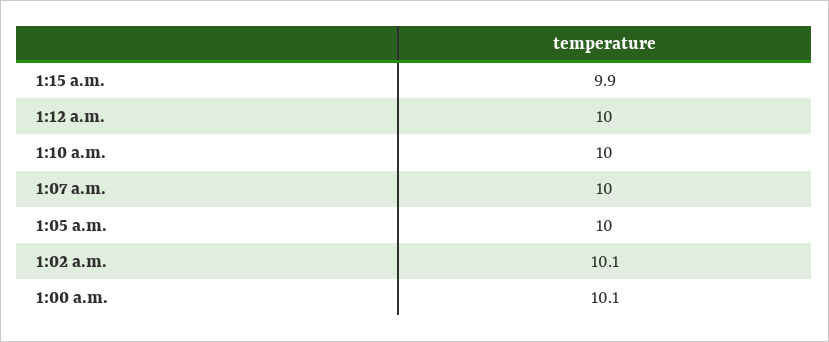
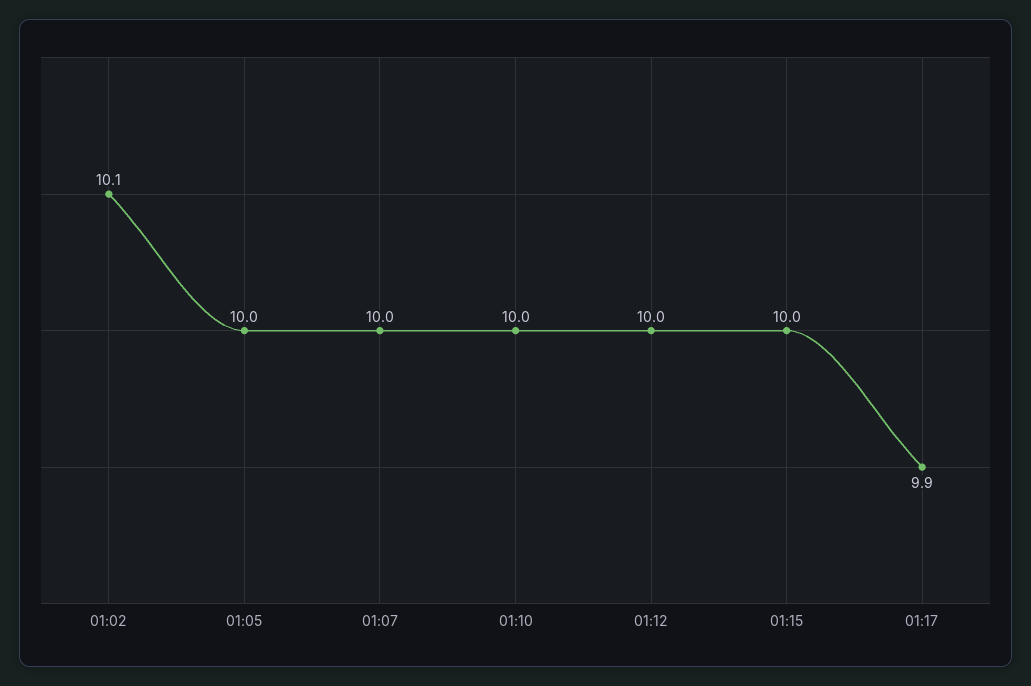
1:15 a.m.: 9.9 -> 10
1:00 a.m.: 10.1 -> none
01:17: none -> 9.9

